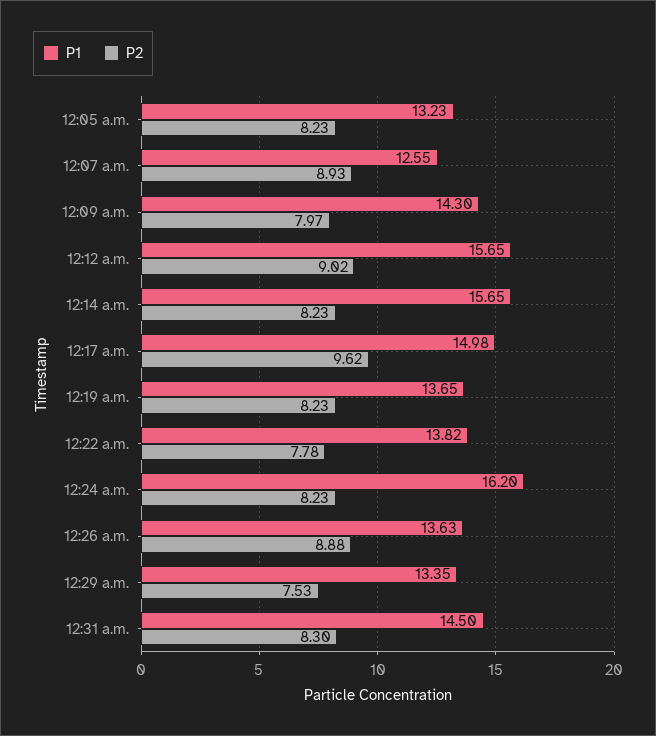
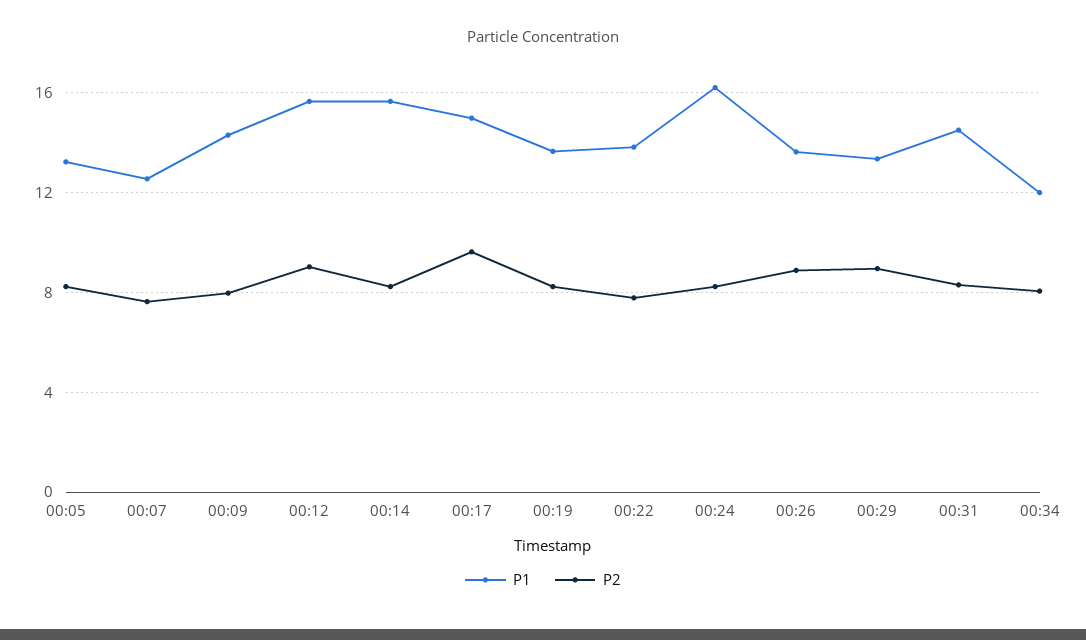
P2, 12:07 a.m.: 8.93 -> 7.5
P2, 12:29 a.m.: 7.53 -> 9
P1, 00:34: none -> 12
P2, 00:34: none -> 8

